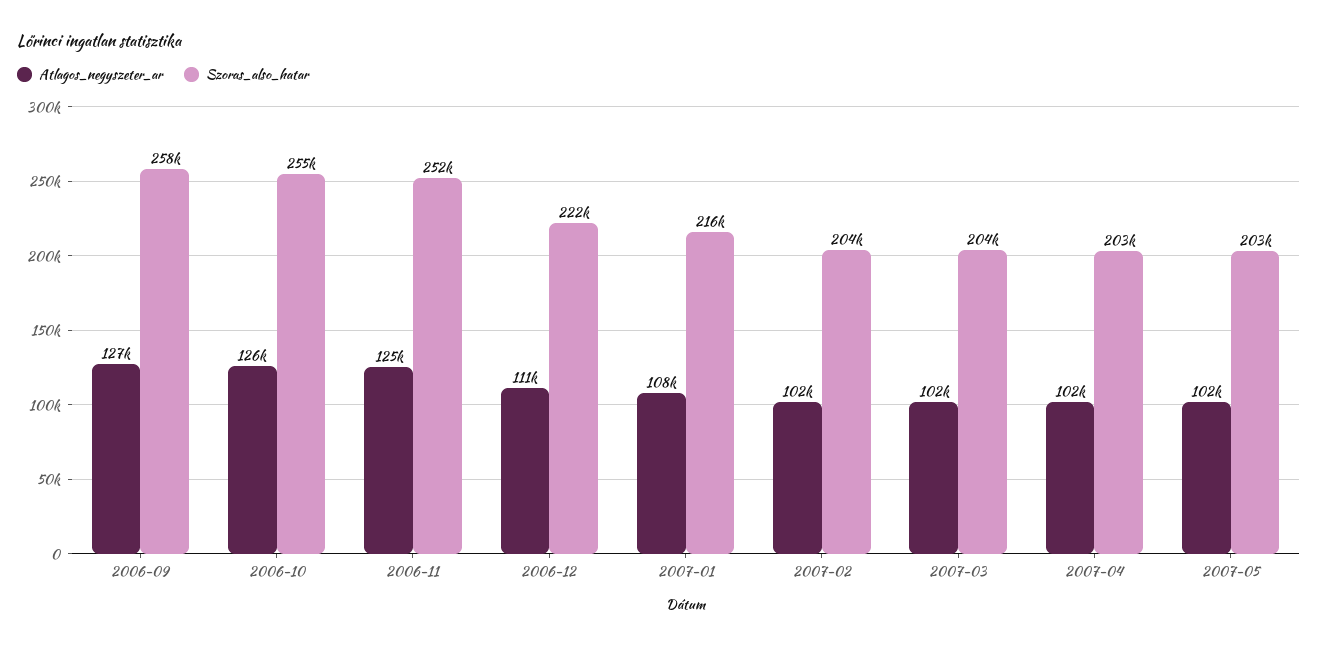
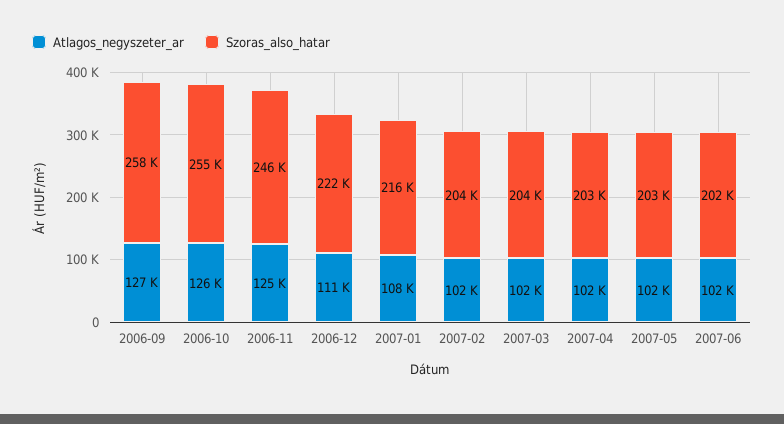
Szoras_also_hatar, 2006-11: 252000 -> 246000
Atlagos_negyszeter_ar, 2007-06: none -> 102000
Szoras_also_hatar, 2007-06: none -> 202000

